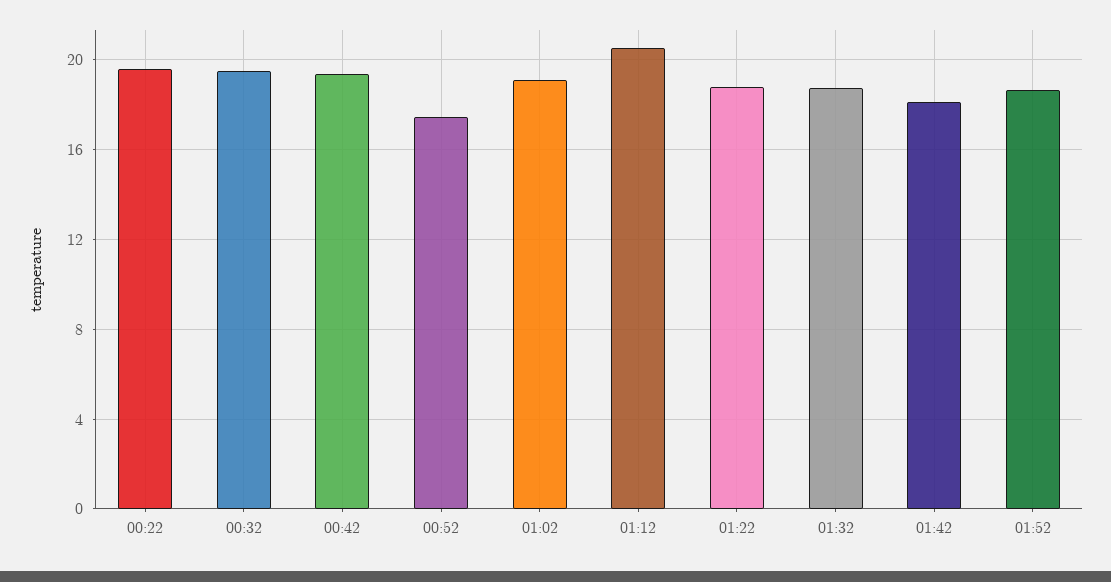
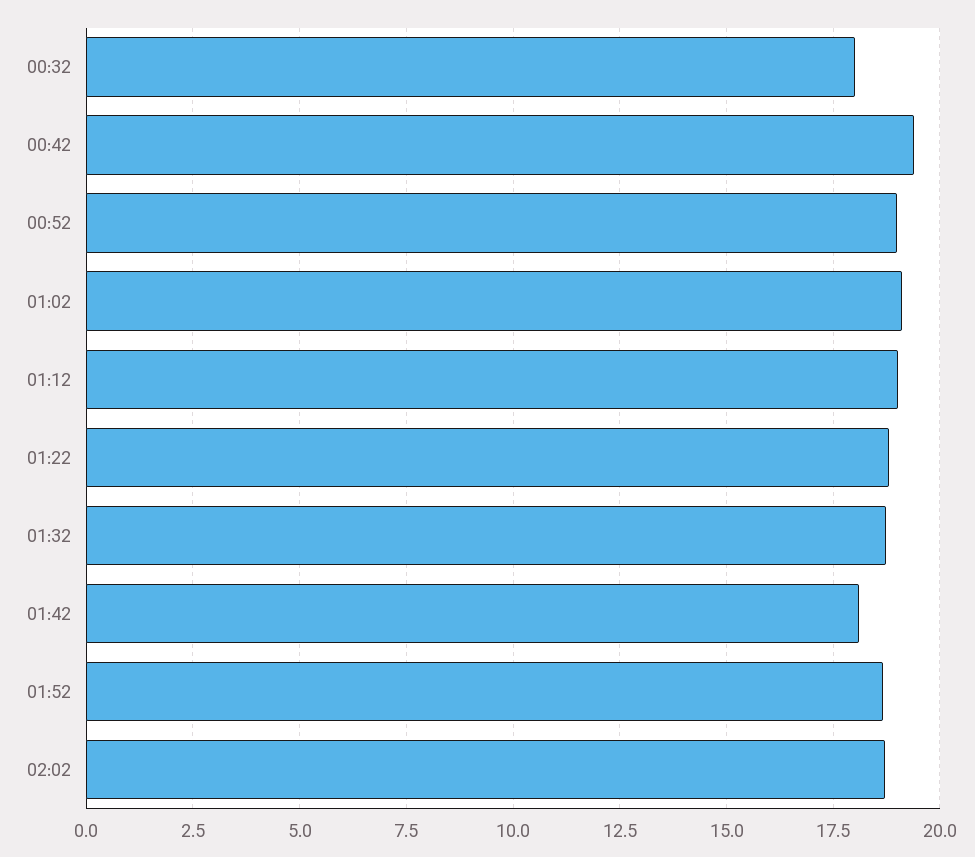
00:22: 19.5 -> none
00:32: 19.5 -> 18
00:52: 17.5 -> 19
01:12: 20.5 -> 19
02:02: none -> 18.75

